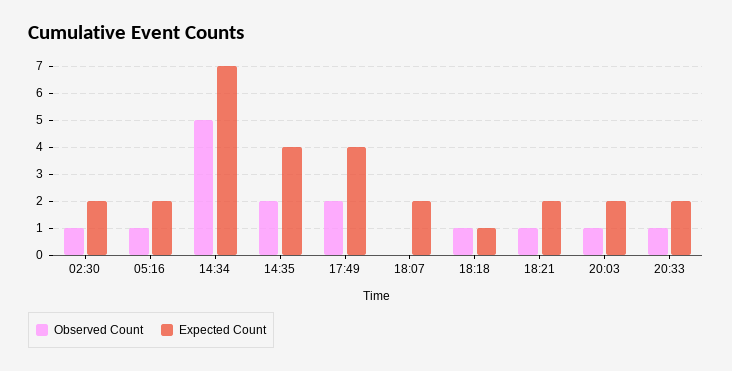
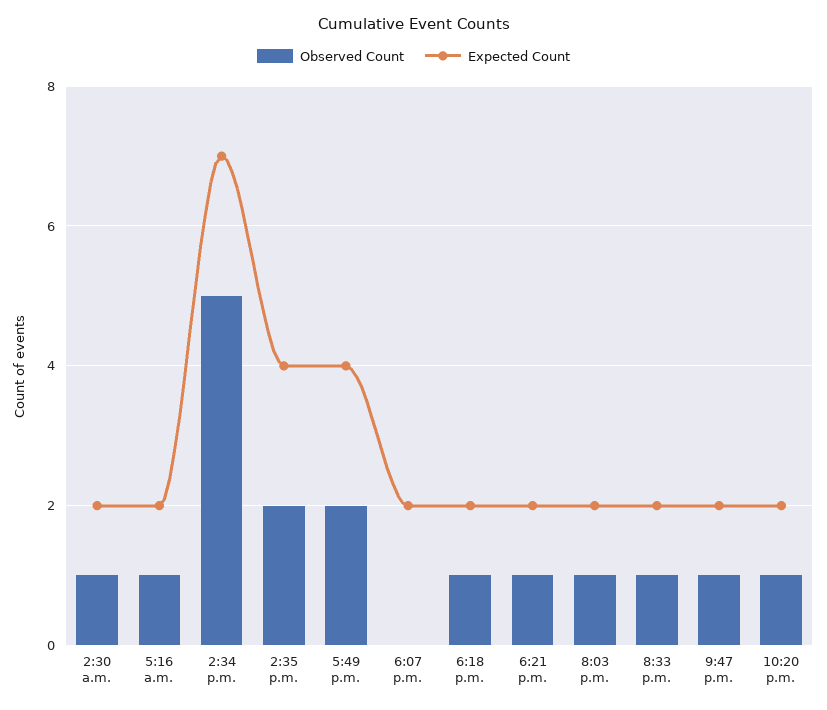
Expected Count, 18:18: 1 -> 2
Observed Count, 9:47 p.m.: none -> 1
Expected Count, 9:47 p.m.: none -> 2
Observed Count, 10:20 p.m.: none -> 1
Expected Count, 10:20 p.m.: none -> 2

